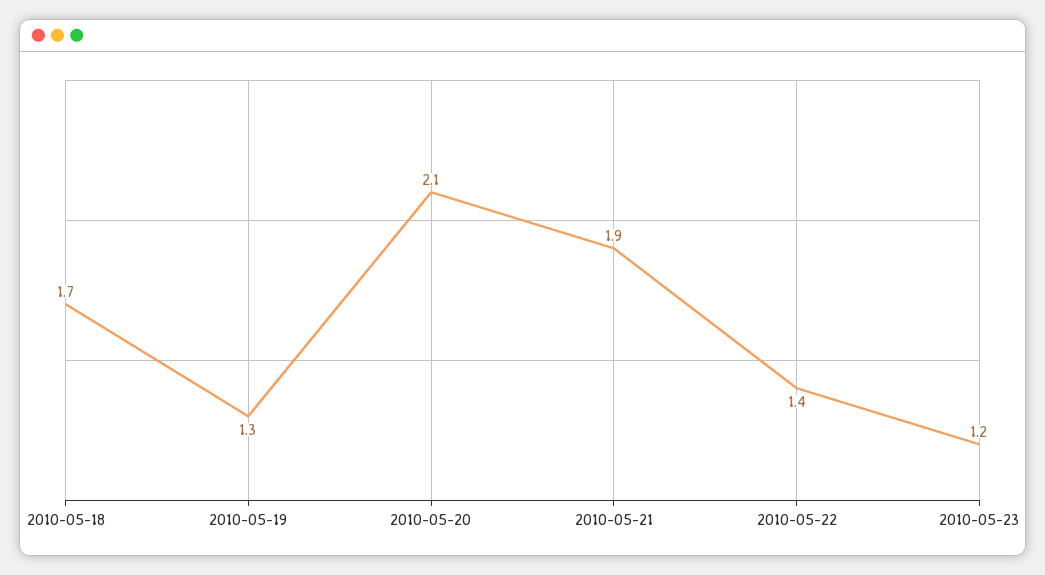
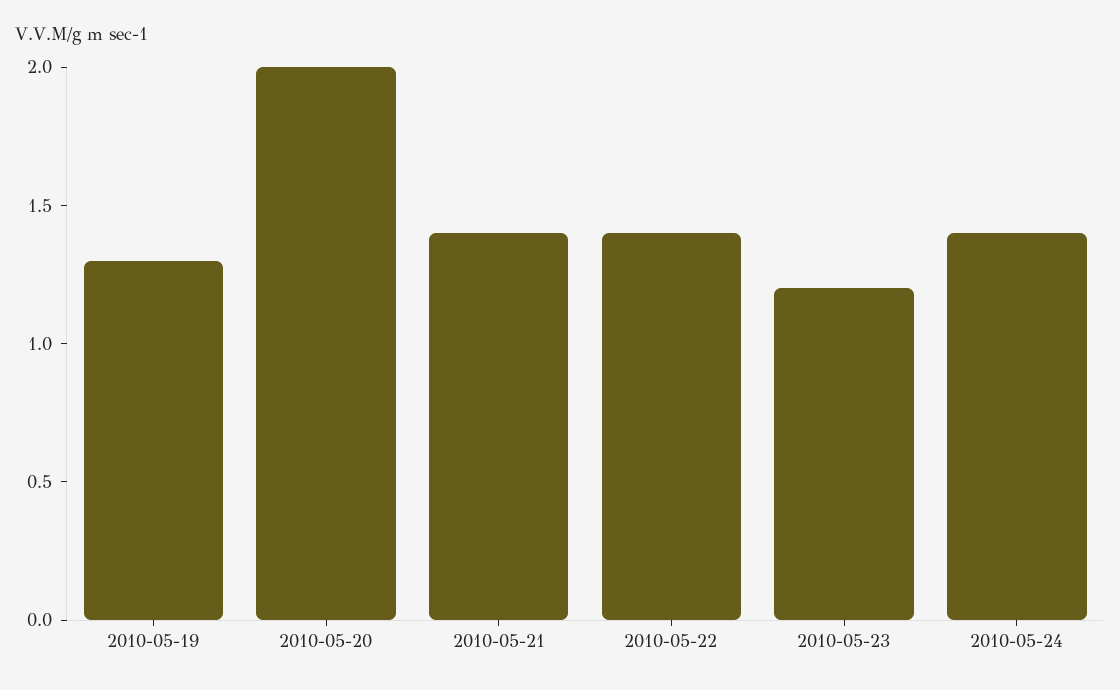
2010-05-18: 1.7 -> none
2010-05-20: 2.1 -> 2
2010-05-21: 1.9 -> 1.4
2010-05-24: none -> 1.4

